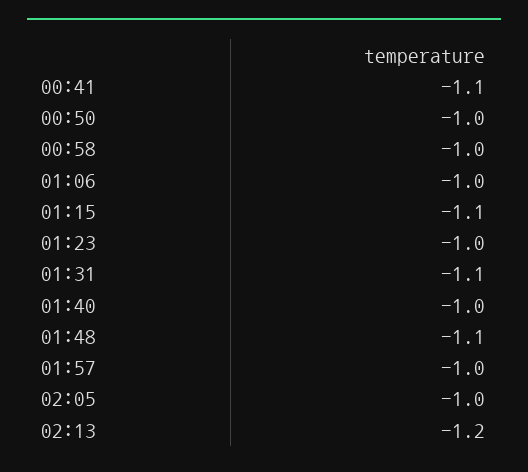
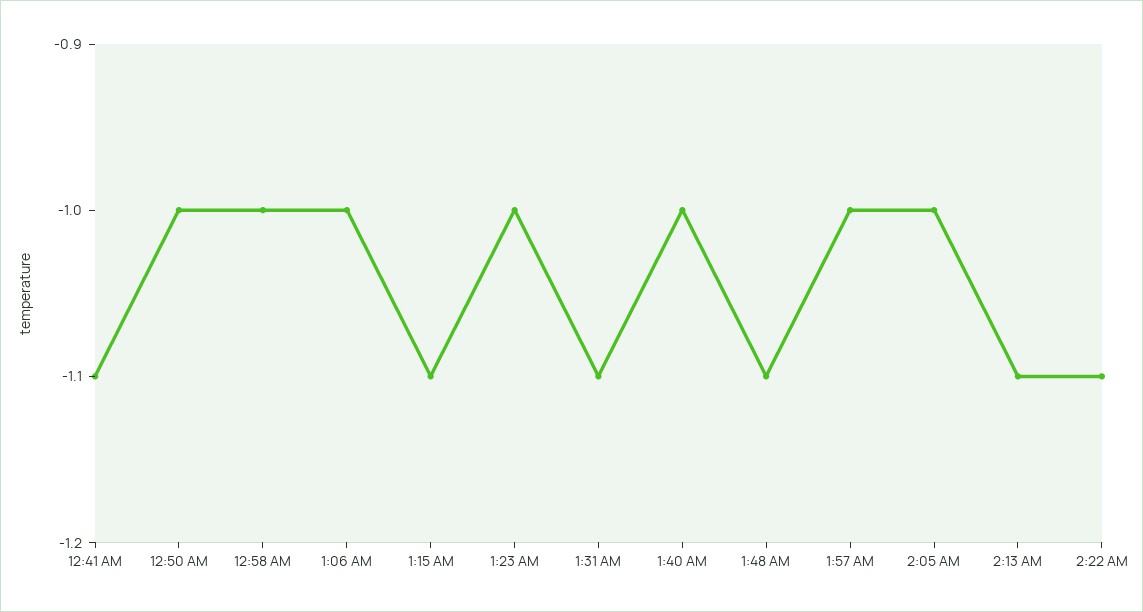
02:13: -1.2 -> -1.1
2:22 AM: none -> -1.1

